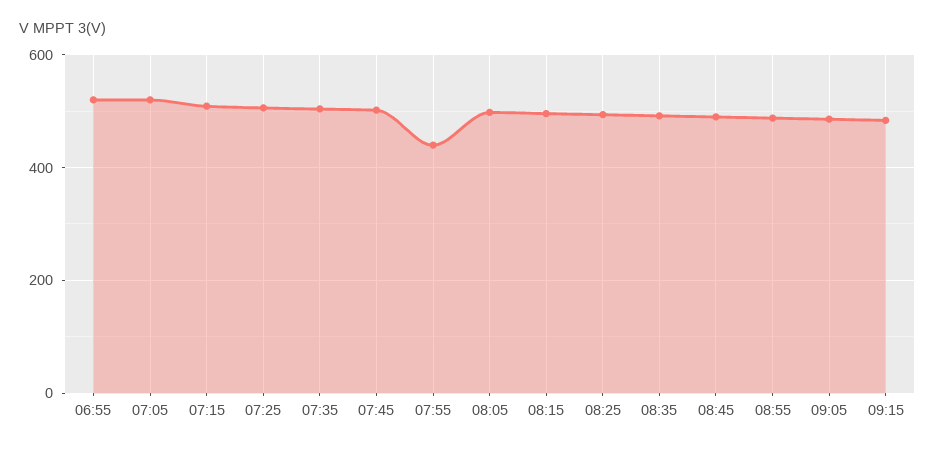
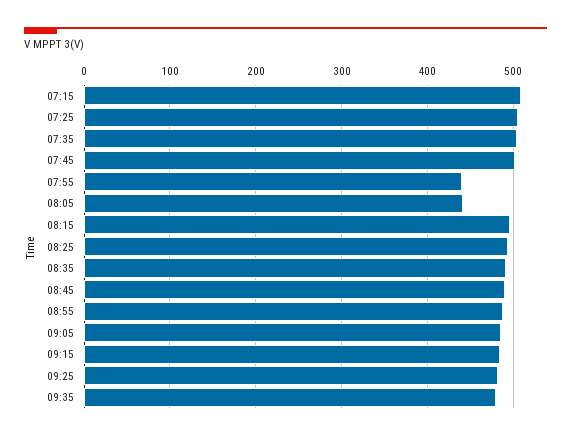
06:55: 520 -> none
07:05: 520 -> none
08:05: 500 -> 440
09:25: none -> 480
09:35: none -> 480

